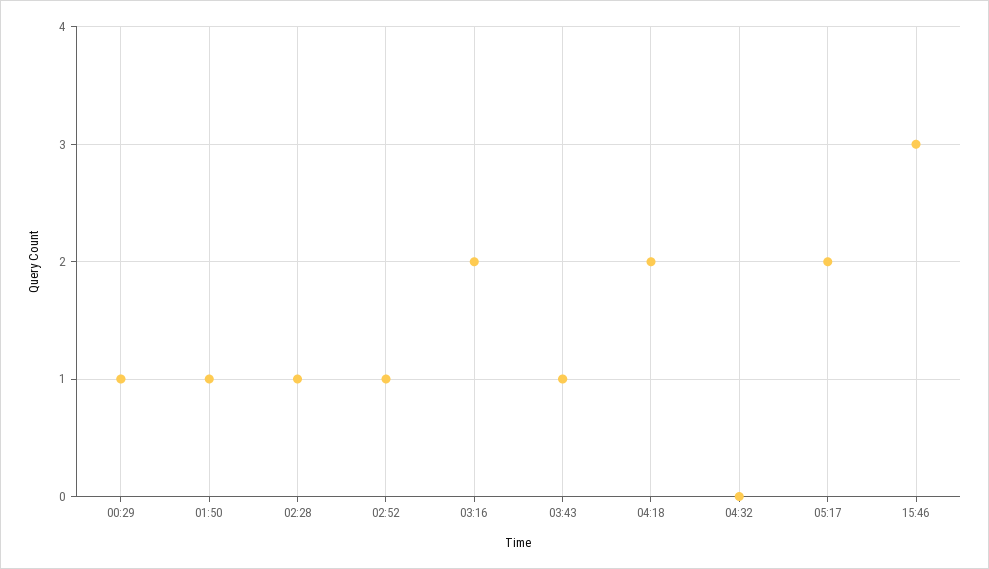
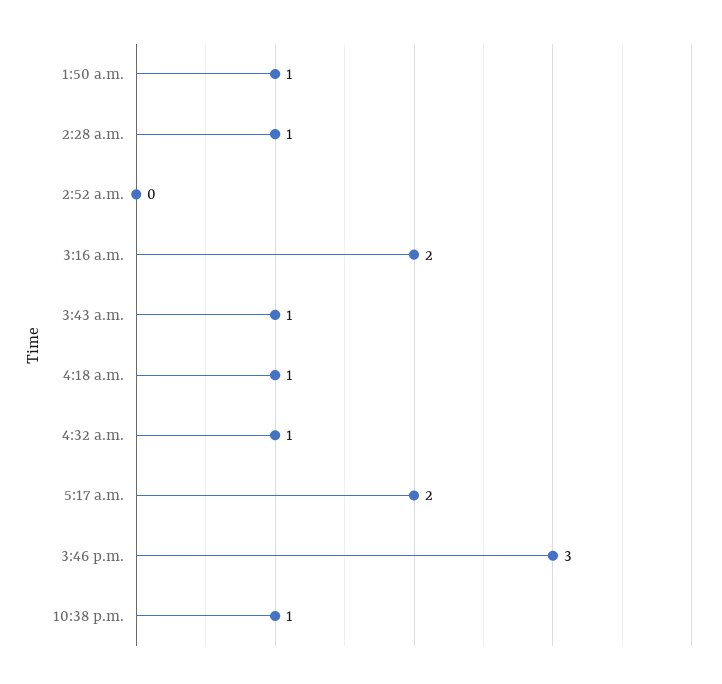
00:29: 1 -> none
02:52: 1 -> 0
04:18: 2 -> 1
04:32: 0 -> 1
10:38 p.m.: none -> 1

